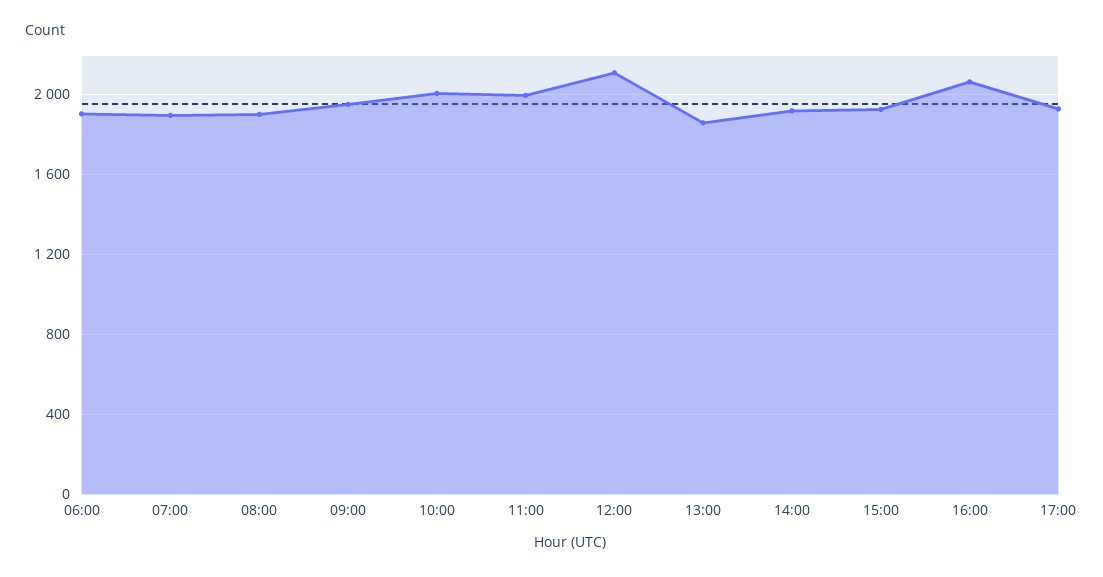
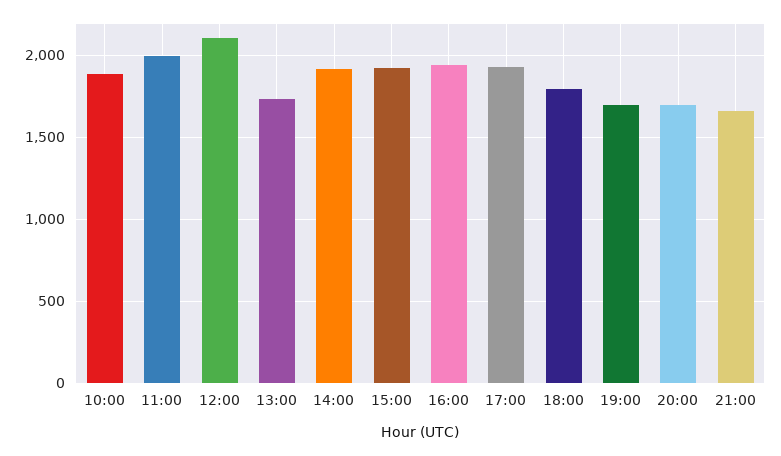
06:00: 1900 -> none
07:00: 1900 -> none
08:00: 1900 -> none
09:00: 1950 -> none
10:00: 2000 -> 1900
13:00: 1850 -> 1750
16:00: 2050 -> 1950
18:00: none -> 1800
19:00: none -> 1700
20:00: none -> 1700
21:00: none -> 1650

